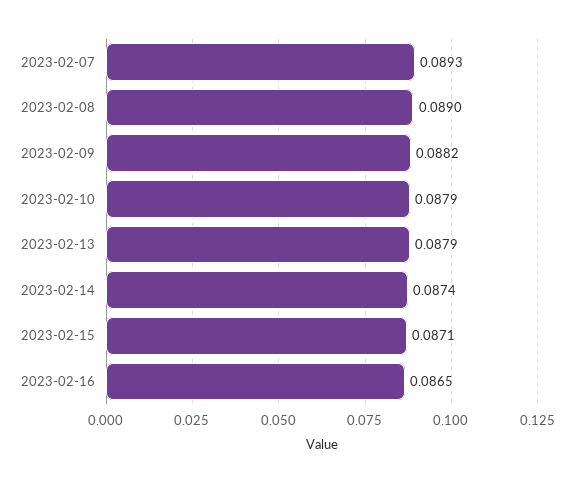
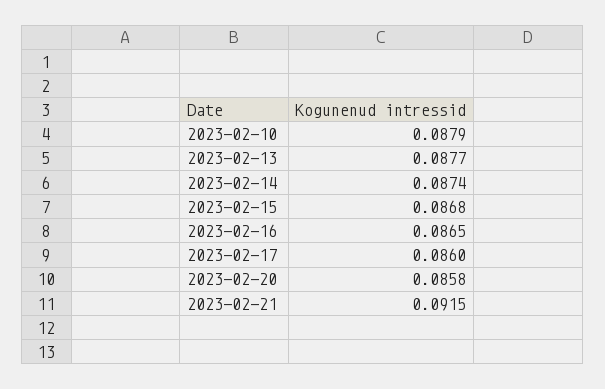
2023-02-07: 0.0893 -> none
2023-02-08: 0.089 -> none
2023-02-09: 0.0882 -> none
2023-02-13: 0.0879 -> 0.0877
2023-02-15: 0.0871 -> 0.0868
2023-02-17: none -> 0.086
2023-02-20: none -> 0.0858
2023-02-21: none -> 0.0915

